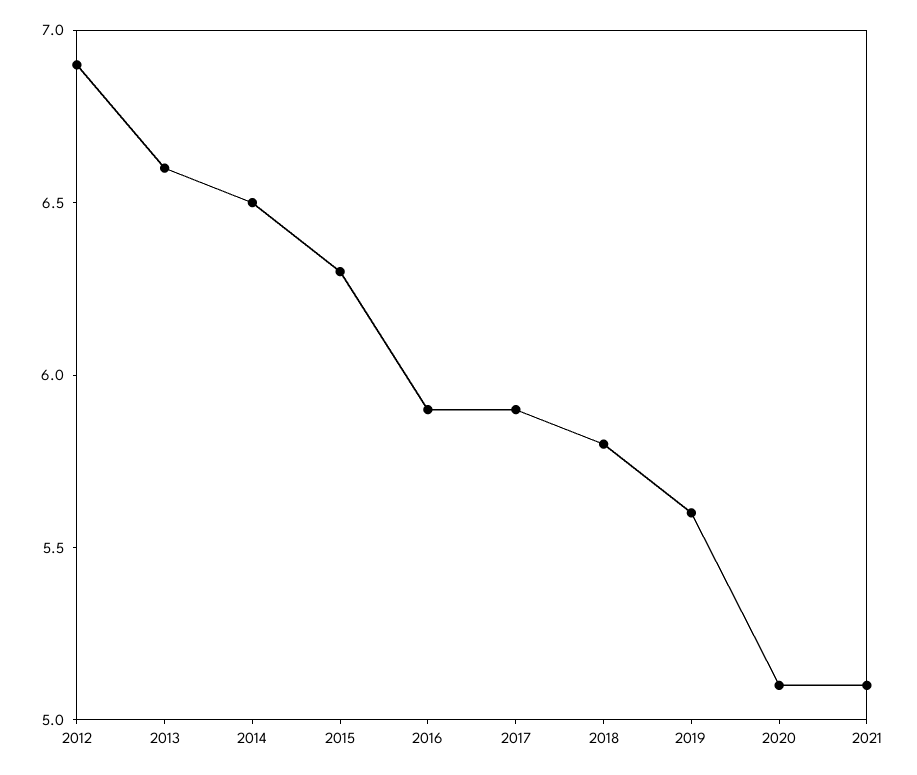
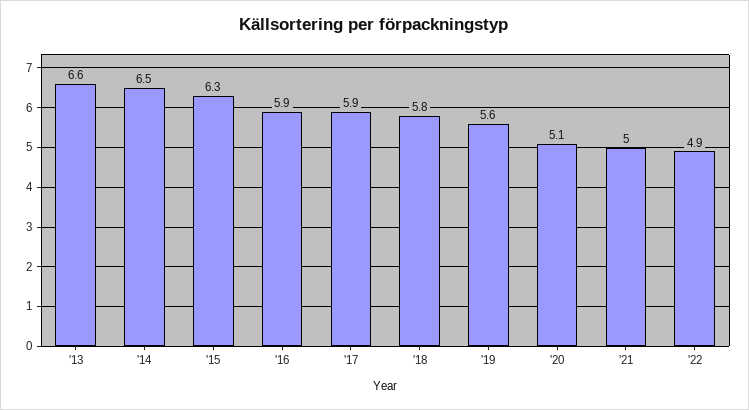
2012: 6.9 -> none
2021: 5.1 -> 5
'22: none -> 4.9

